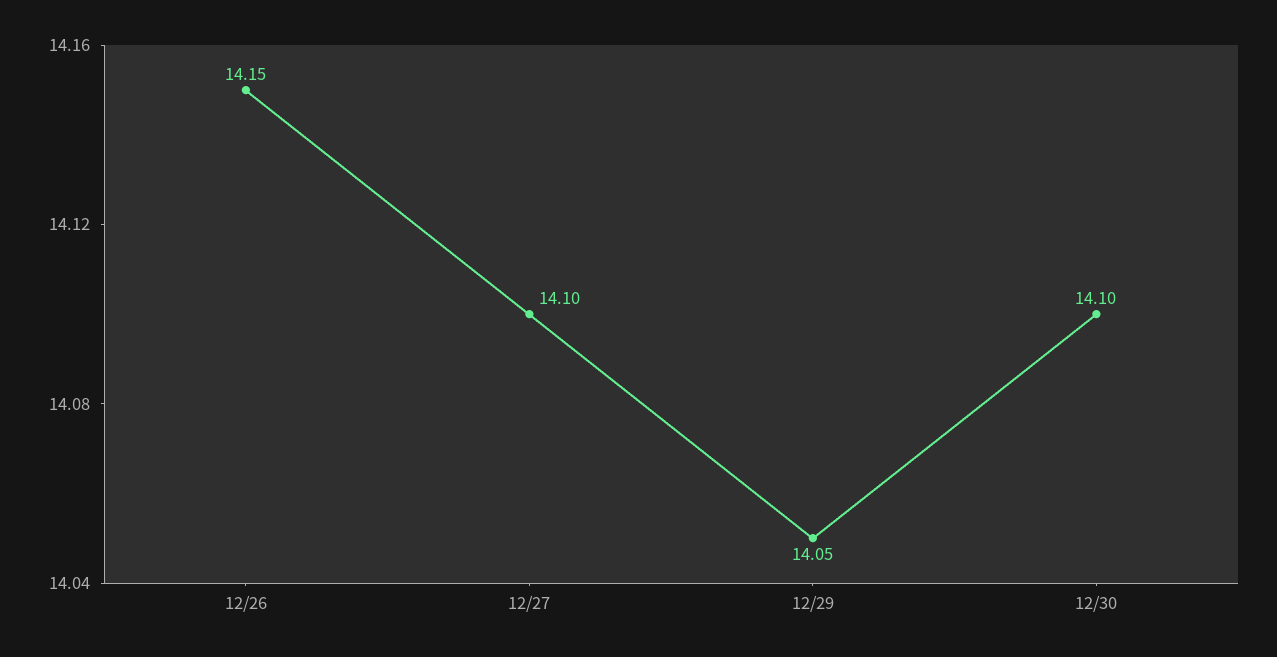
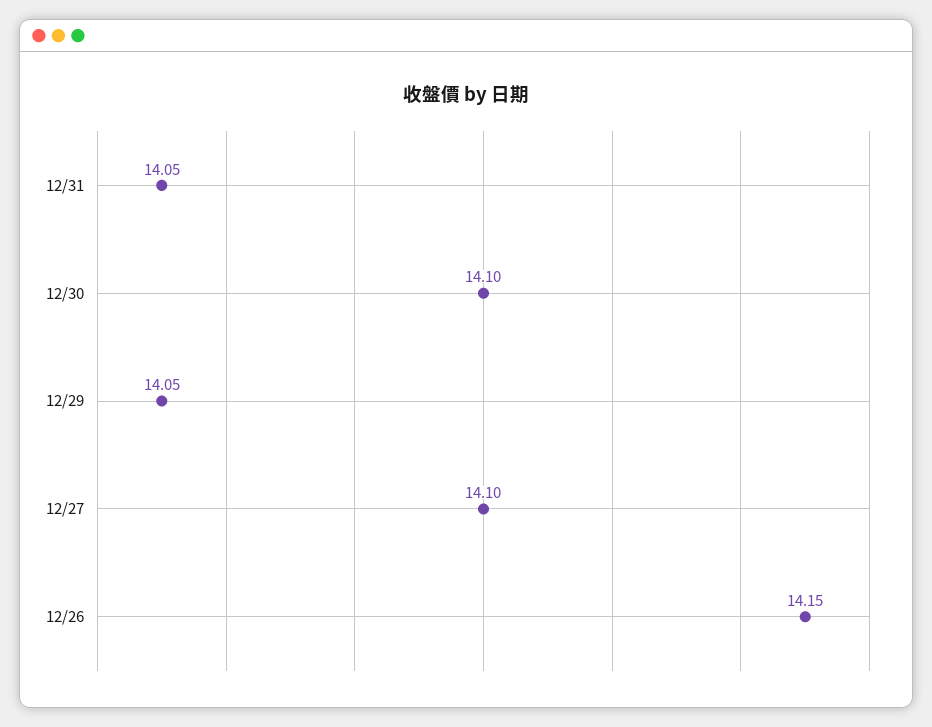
12/31: none -> 14.05

